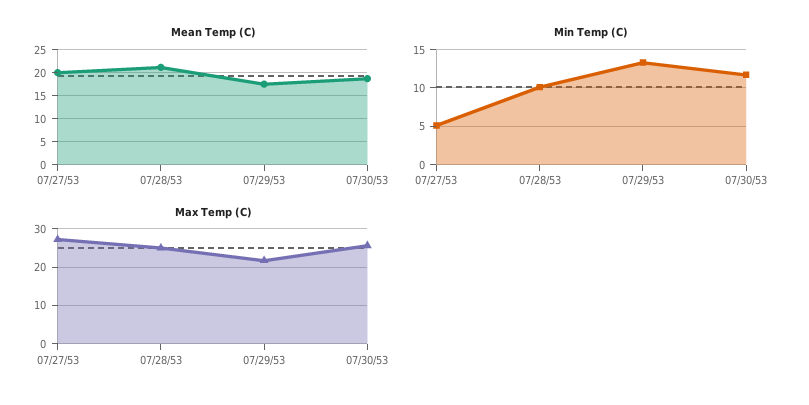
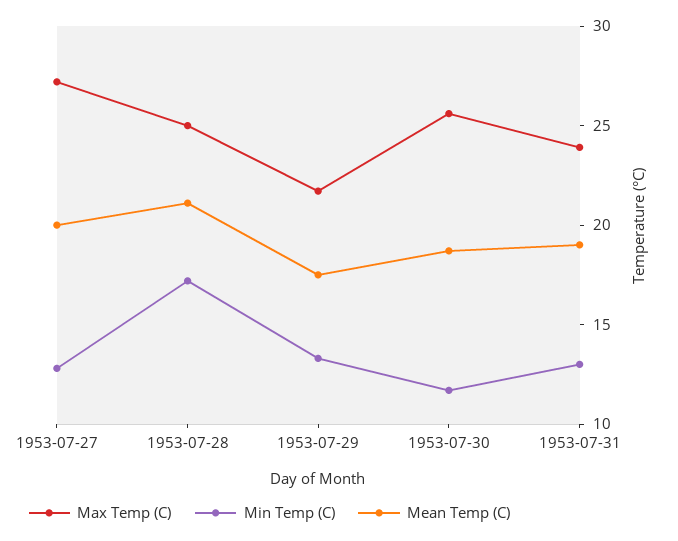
Min Temp (C), 07/27/53: 5 -> 13
Min Temp (C), 07/28/53: 10 -> 17
Max Temp (C), 1953-07-31: none -> 24
Min Temp (C), 1953-07-31: none -> 13
Mean Temp (C), 1953-07-31: none -> 19

